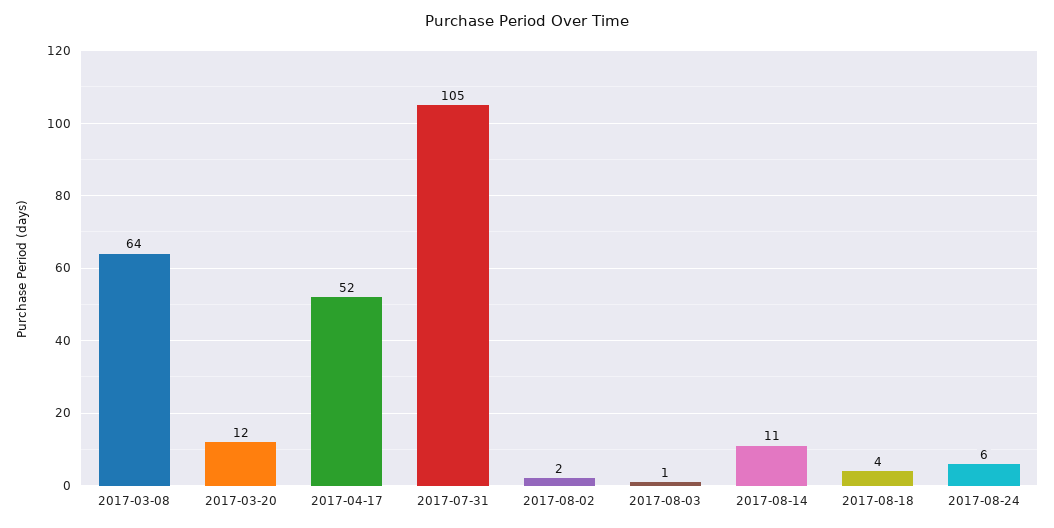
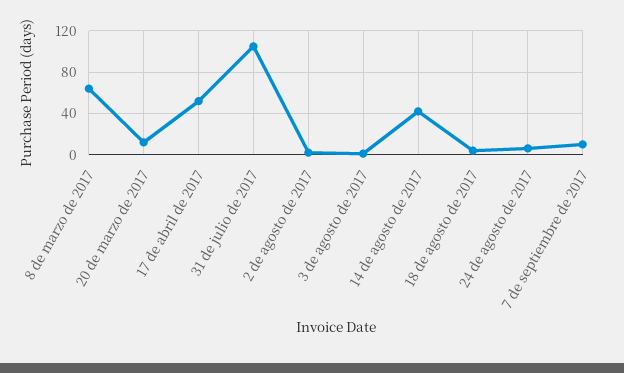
2017-08-14: 11 -> 40
7 de septiembre de 2017: none -> 10

